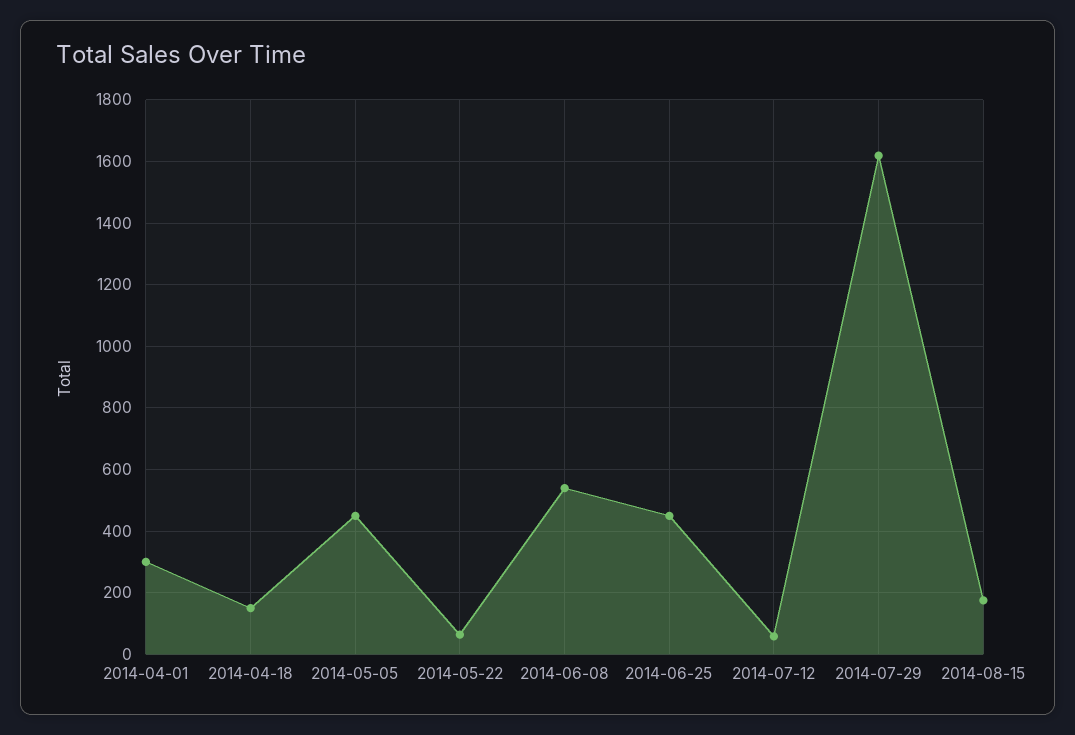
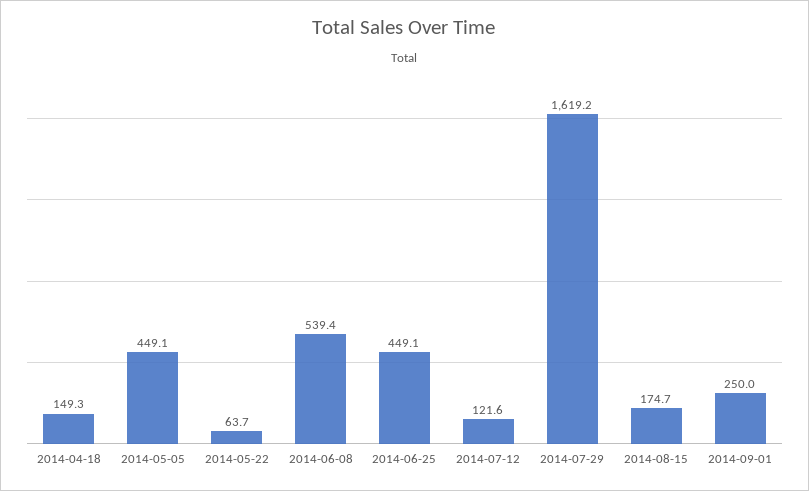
2014-04-01: 300 -> none
2014-07-12: 60 -> 121.6
2014-09-01: none -> 250

